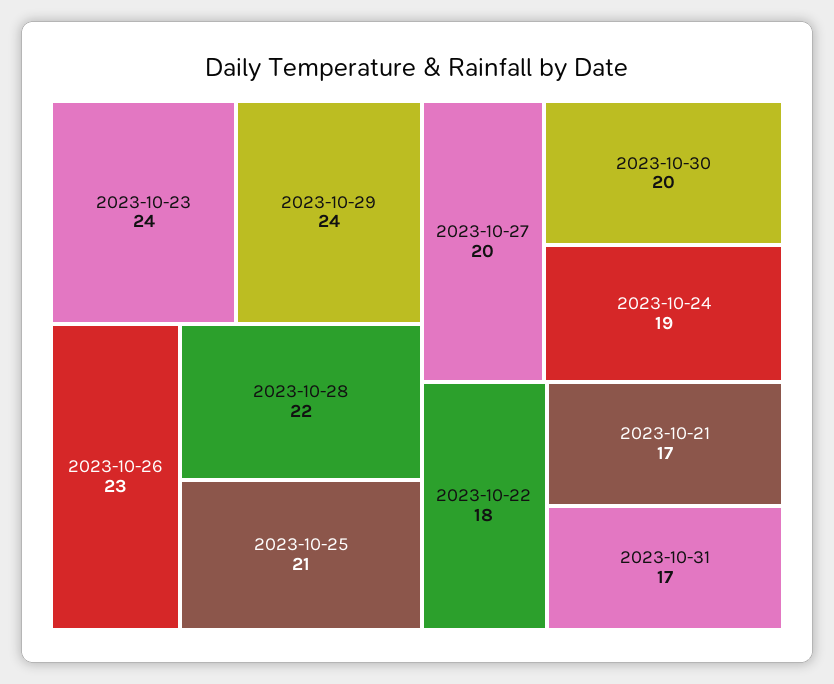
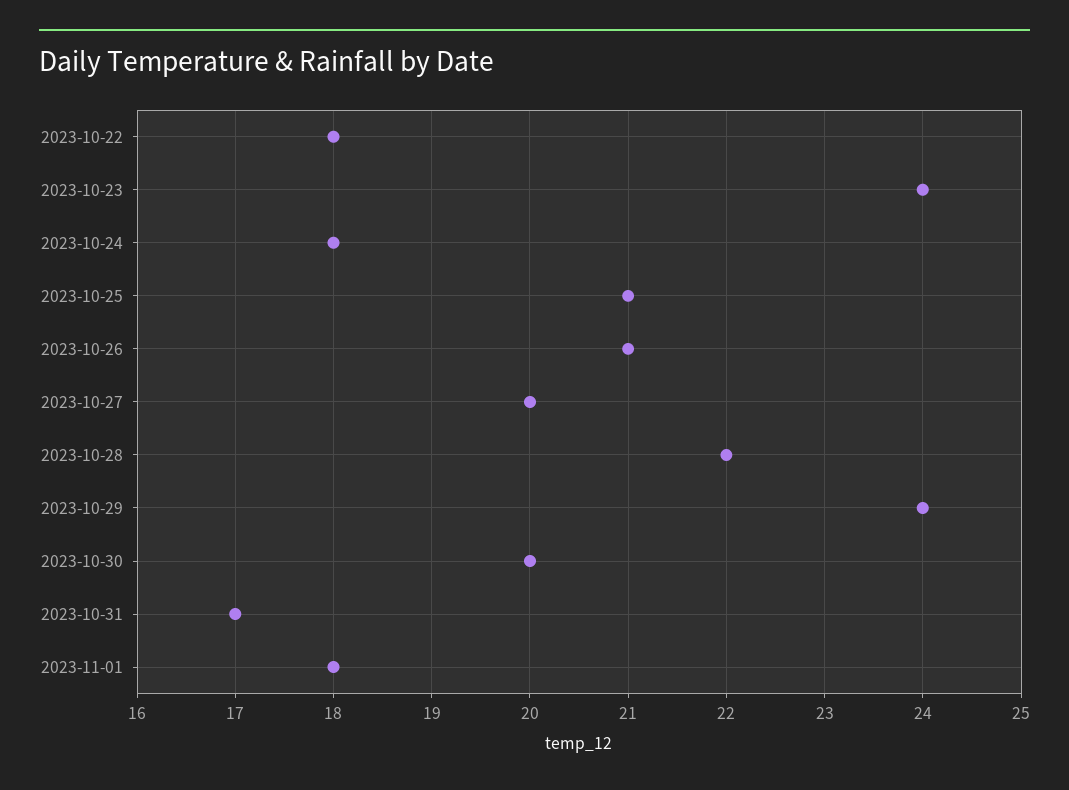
2023-10-26: 23 -> 21
2023-10-24: 19 -> 18
2023-10-21: 17 -> none
2023-11-01: none -> 18

